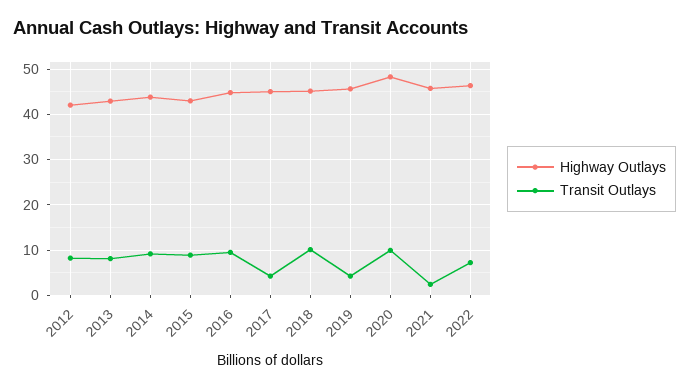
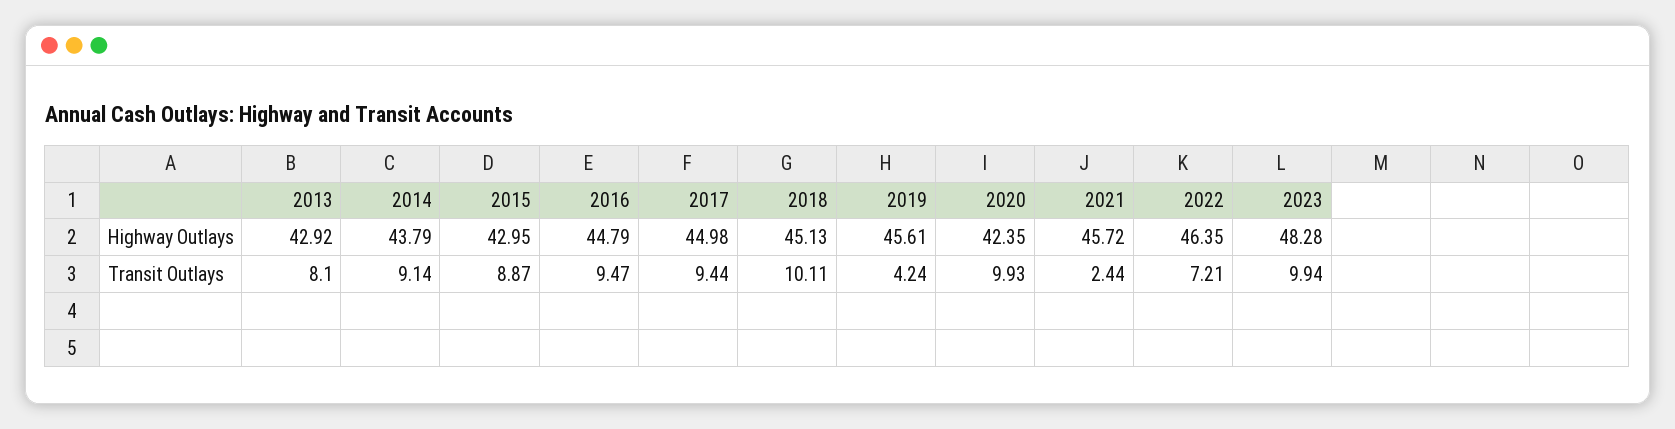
Highway Outlays, 2012: 42 -> none
Transit Outlays, 2012: 8 -> none
Transit Outlays, 2017: 4 -> 9.44
Highway Outlays, 2020: 48 -> 42.35
Highway Outlays, 2023: none -> 48.28
Transit Outlays, 2023: none -> 9.94

